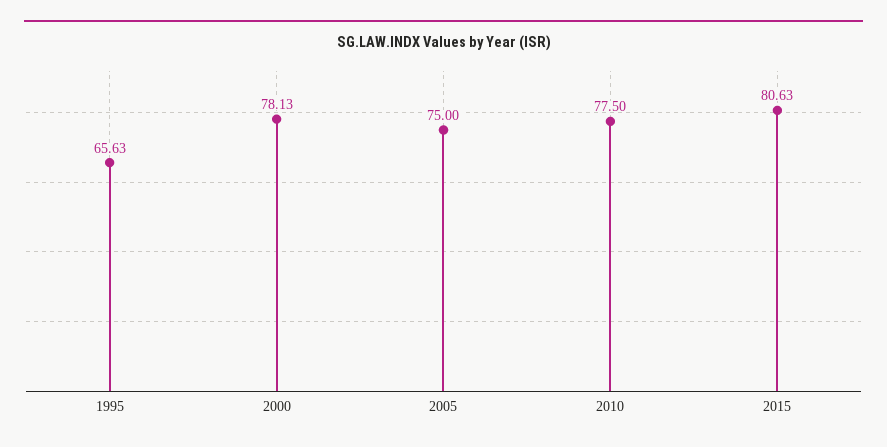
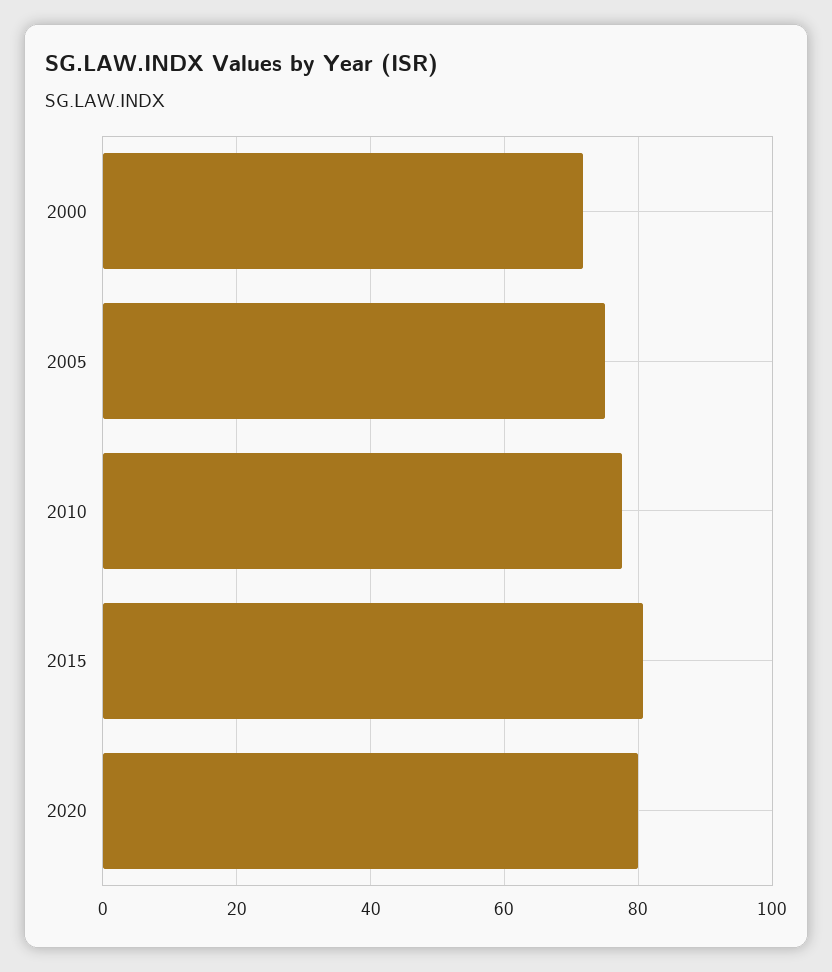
1995: 65.63 -> none
2000: 78.13 -> 72
2020: none -> 80

